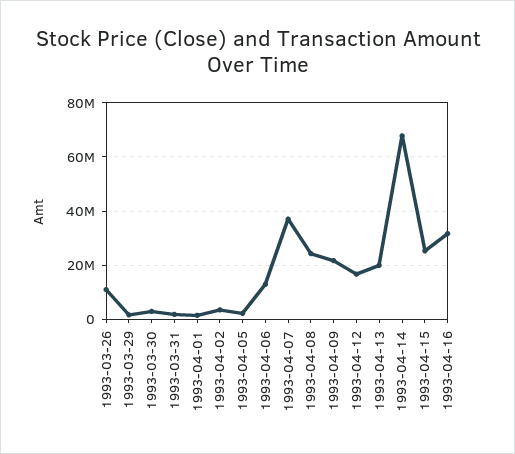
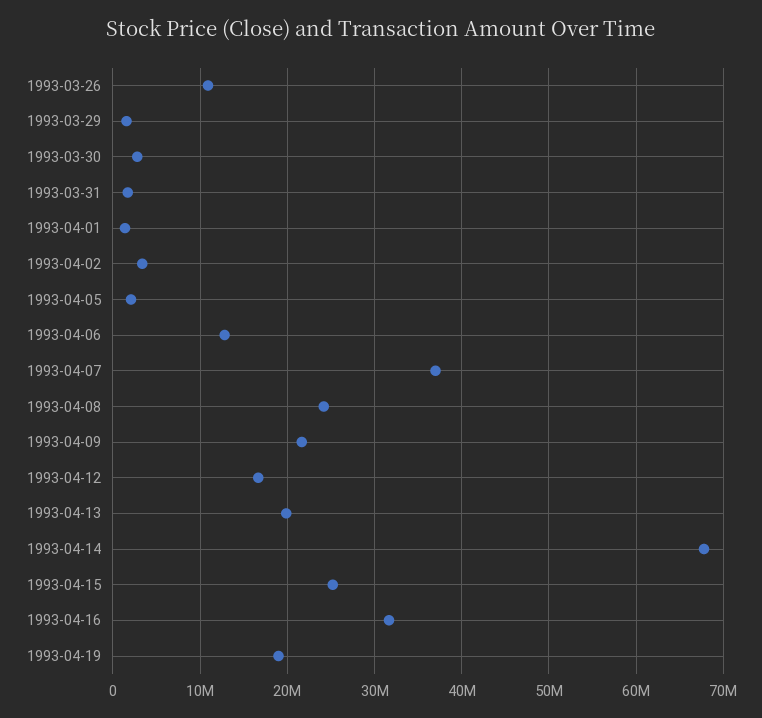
1993-04-19: none -> 19000000

